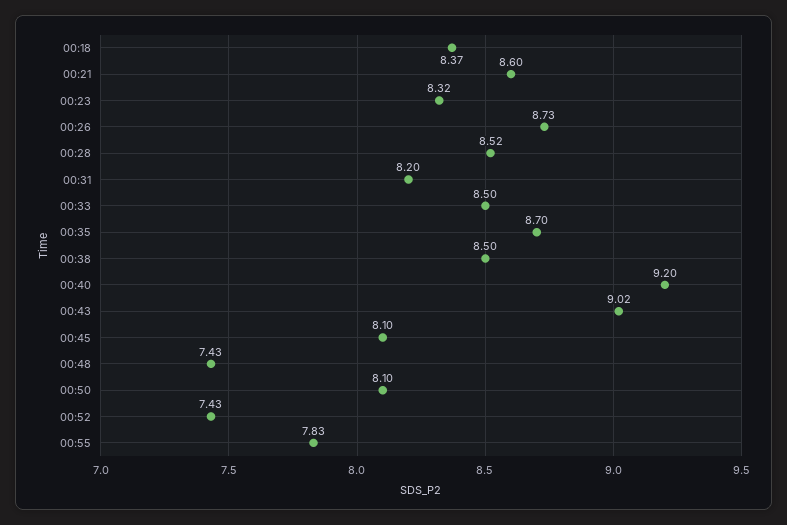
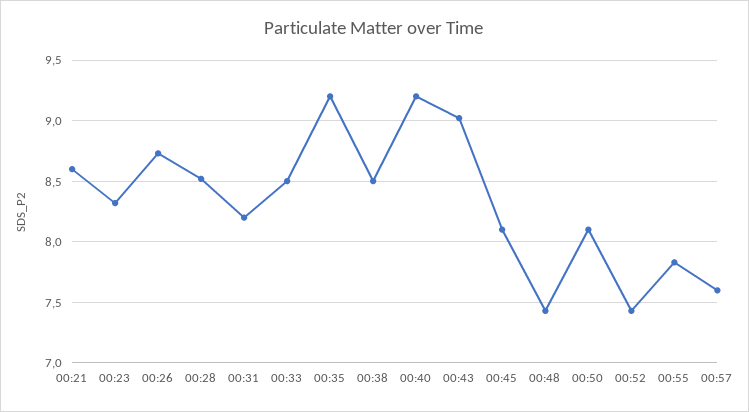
00:18: 8.37 -> none
00:35: 8.7 -> 9.2
00:57: none -> 7.6

